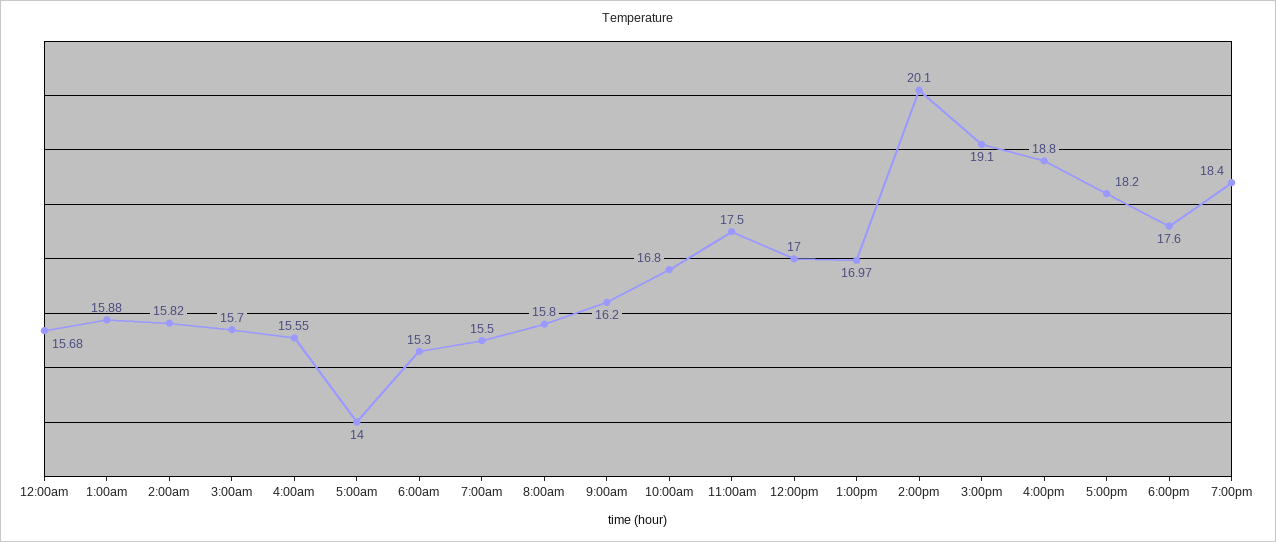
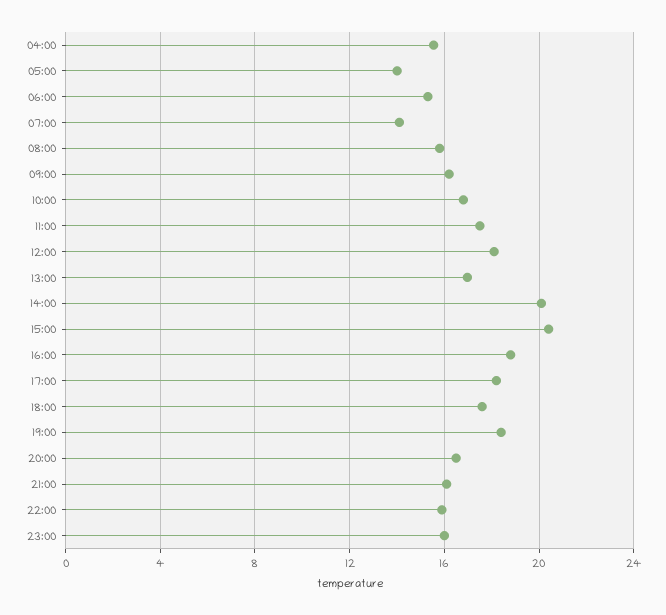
12:00am: 15.68 -> none
1:00am: 15.88 -> none
2:00am: 15.82 -> none
3:00am: 15.7 -> none
7:00am: 15.5 -> 14
12:00pm: 17 -> 18
3:00pm: 19.1 -> 20.5
20:00: none -> 16.5
21:00: none -> 16
22:00: none -> 16
23:00: none -> 16

